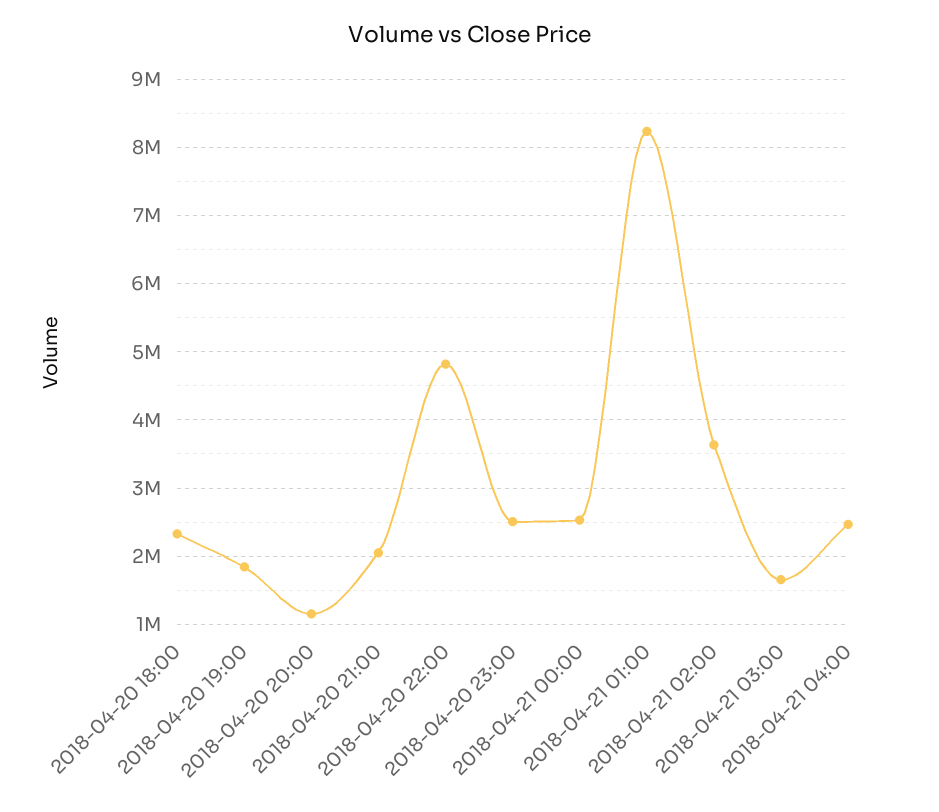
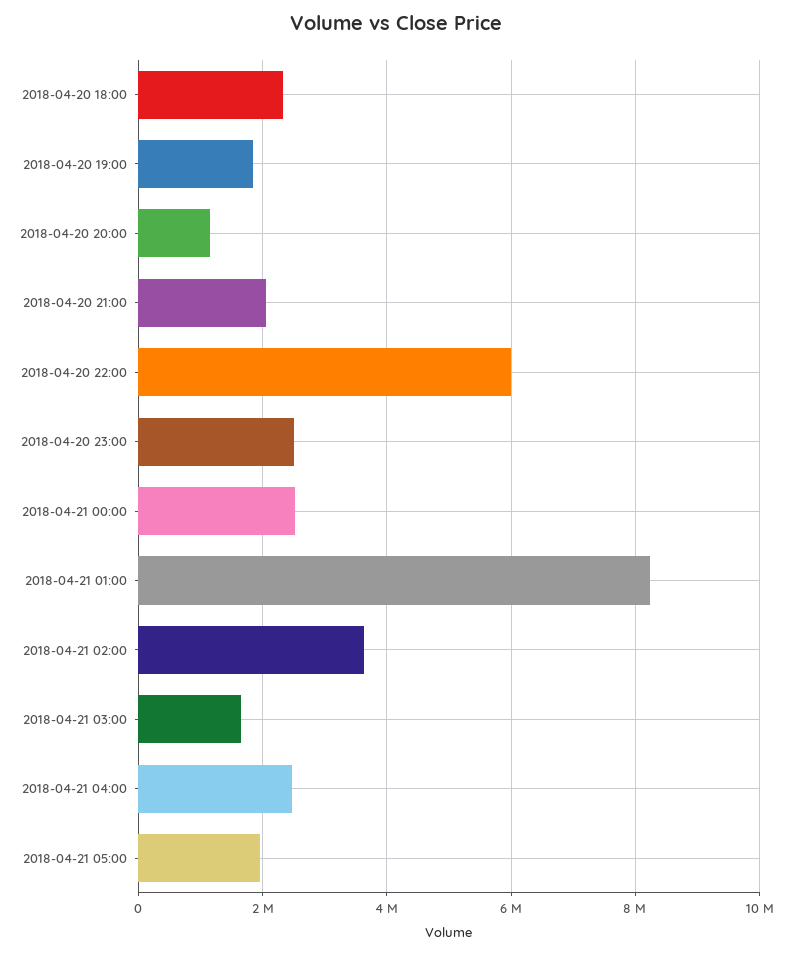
2018-04-20 22:00: 4800000 -> 6000000
2018-04-21 05:00: none -> 2000000

